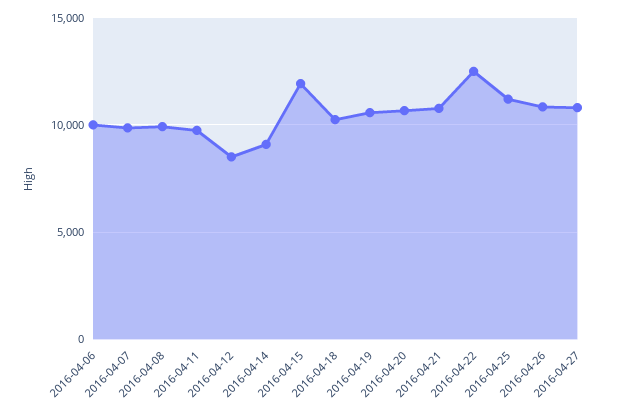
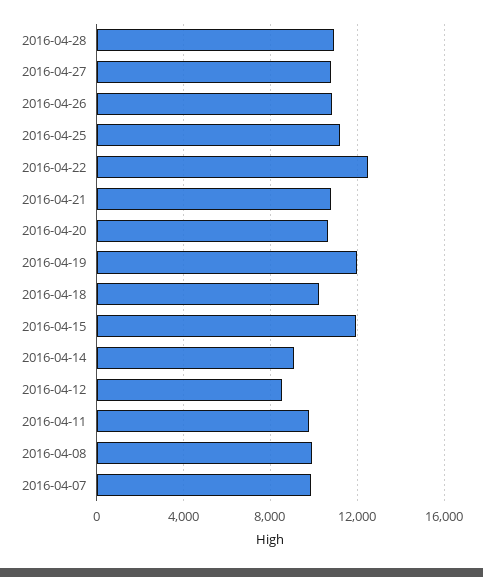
2016-04-06: 10000 -> none
2016-04-19: 10500 -> 12000
2016-04-28: none -> 11000

